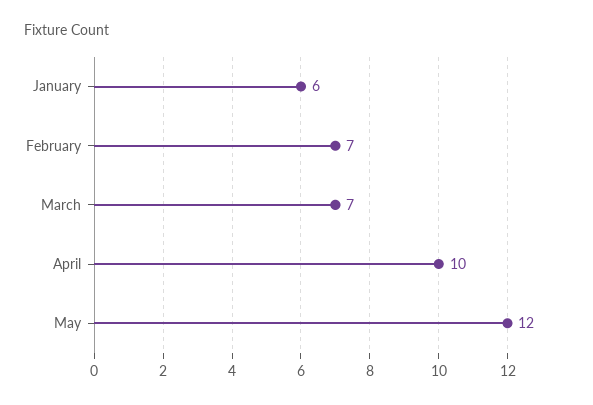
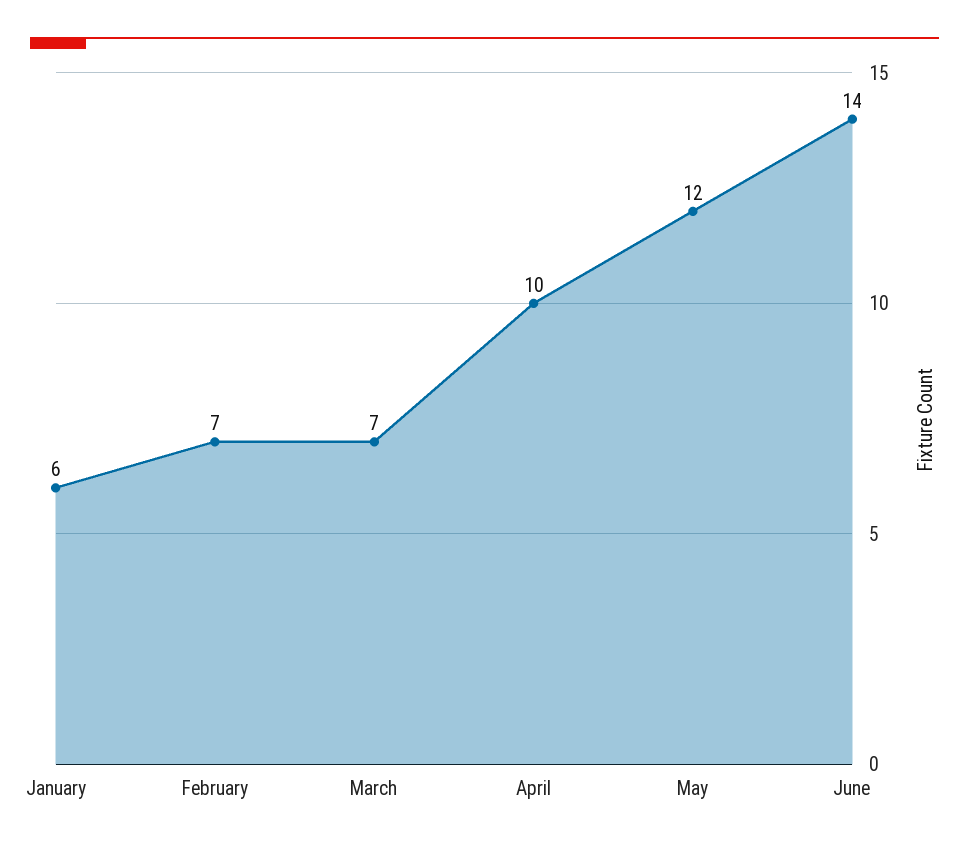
June: none -> 14

